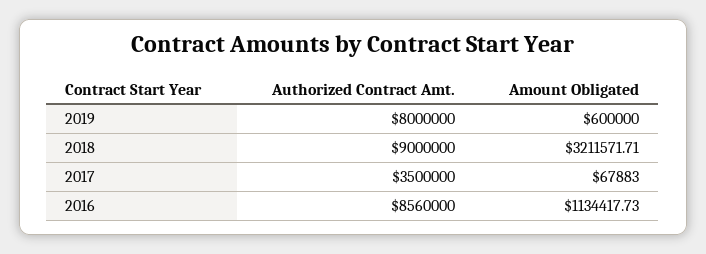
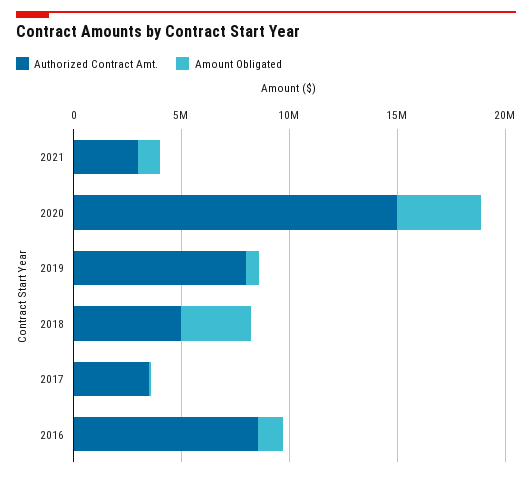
Authorized Contract Amt., 2018: 9000000 -> 5000000
Authorized Contract Amt., 2021: none -> 3000000
Amount Obligated, 2021: none -> 1000000
Authorized Contract Amt., 2020: none -> 15000000
Amount Obligated, 2020: none -> 4000000

